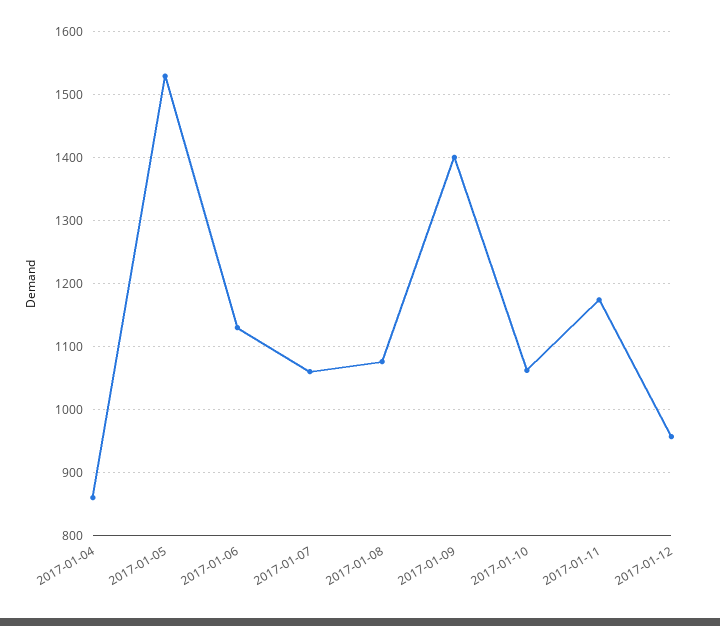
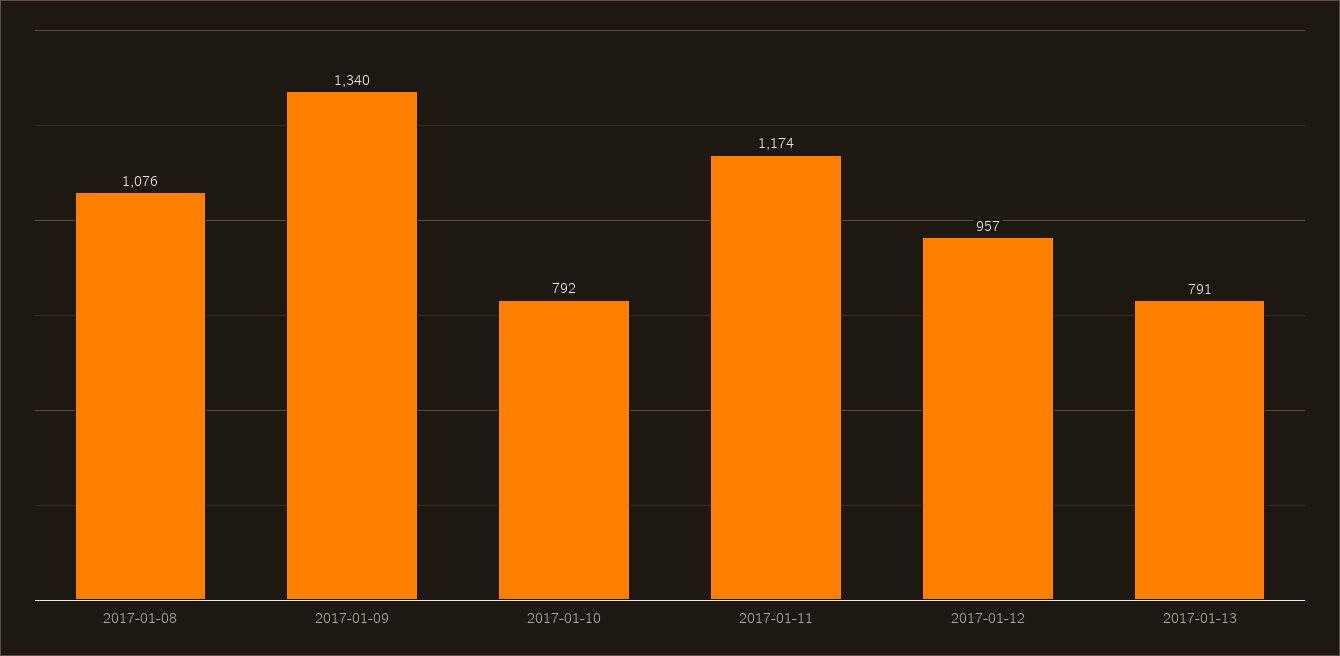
2017-01-04: 860 -> none
2017-01-05: 1530 -> none
2017-01-06: 1130 -> none
2017-01-07: 1060 -> none
2017-01-09: 1400 -> 1340
2017-01-10: 1060 -> 792
2017-01-13: none -> 791

